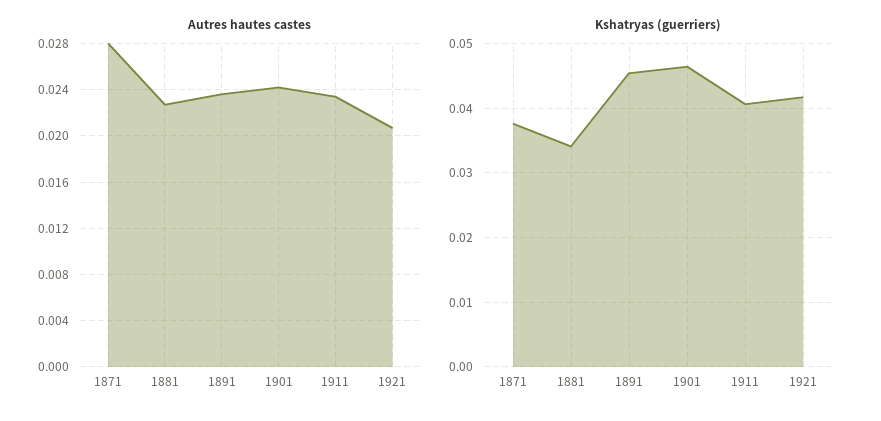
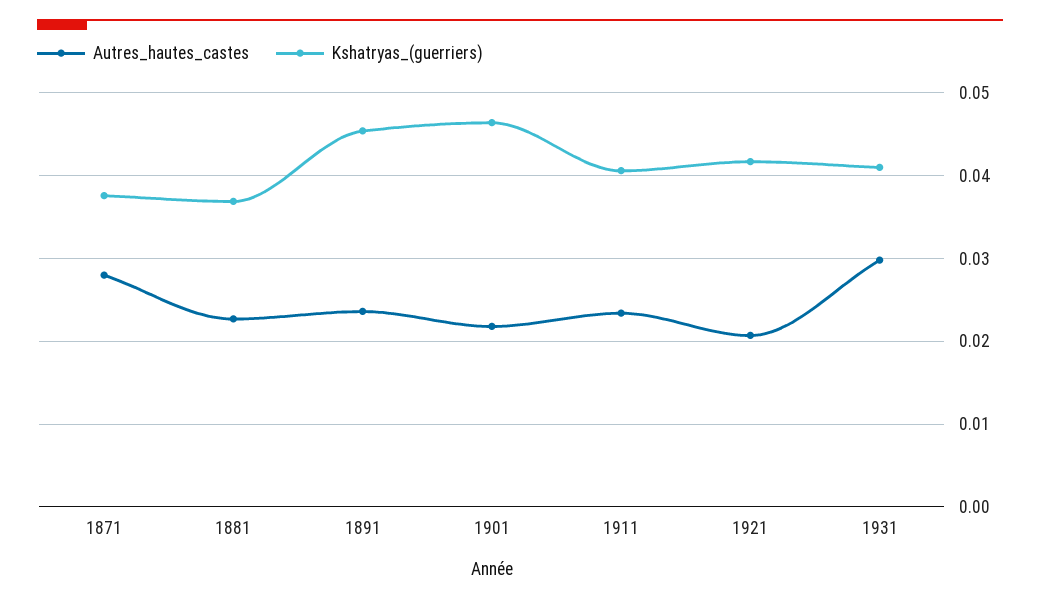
Autres hautes castes, 1901: 0.024 -> 0.022
Kshatryas (guerriers), 1881: 0.034 -> 0.037
Autres hautes castes, 1931: none -> 0.03
Kshatryas (guerriers), 1931: none -> 0.041

